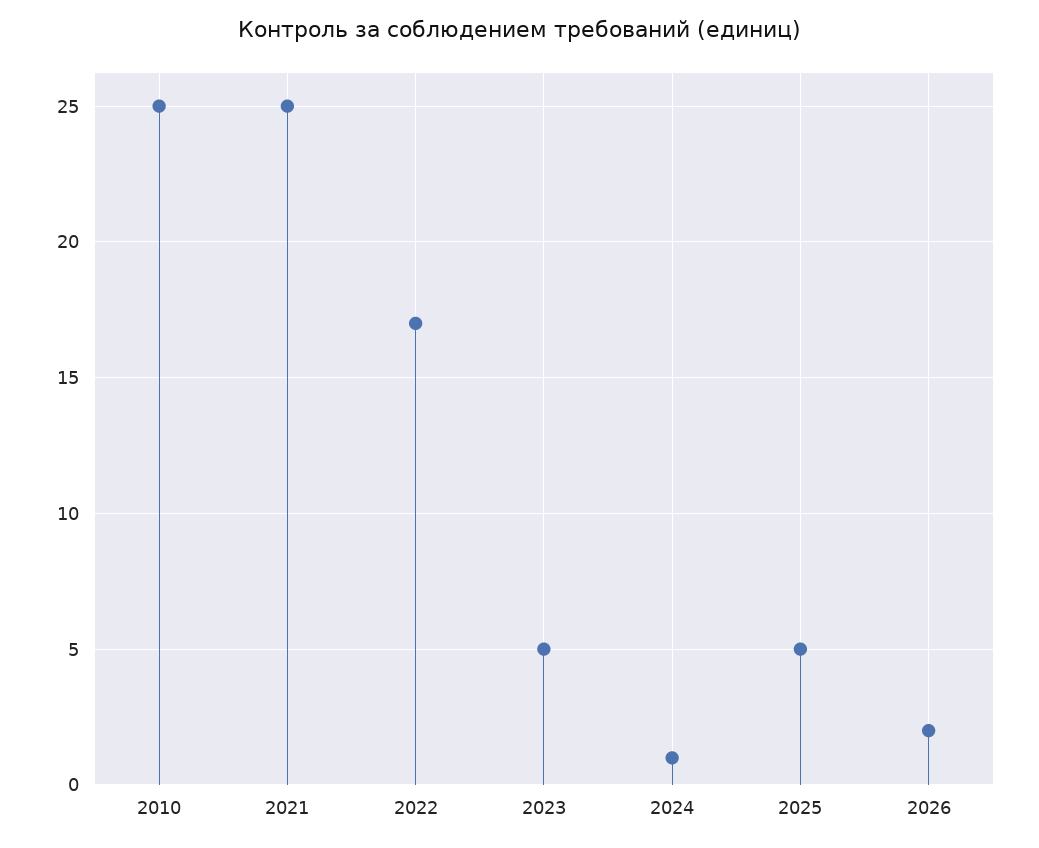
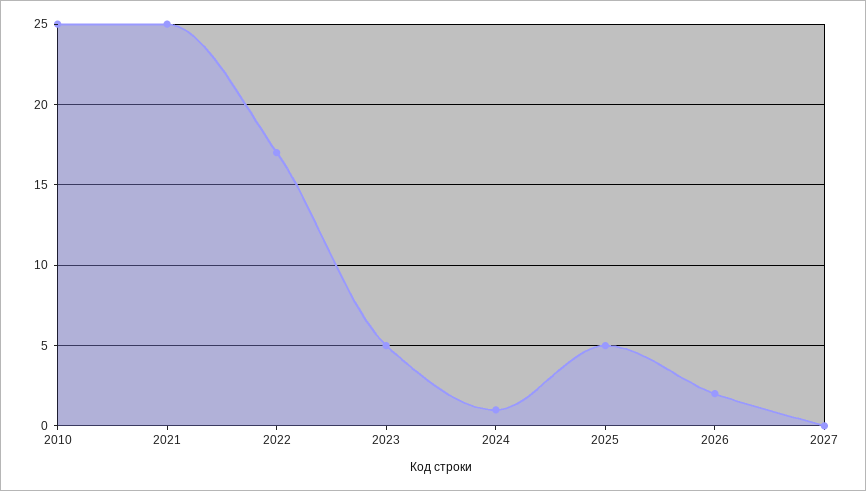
2027: none -> 0

